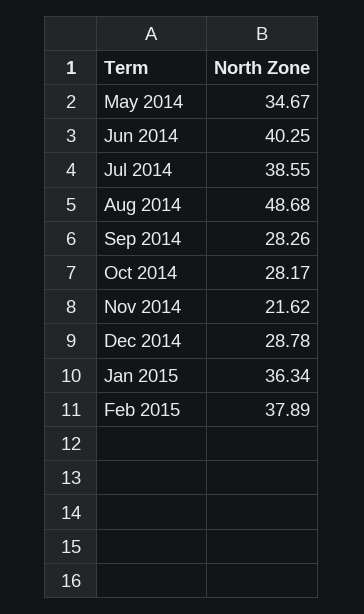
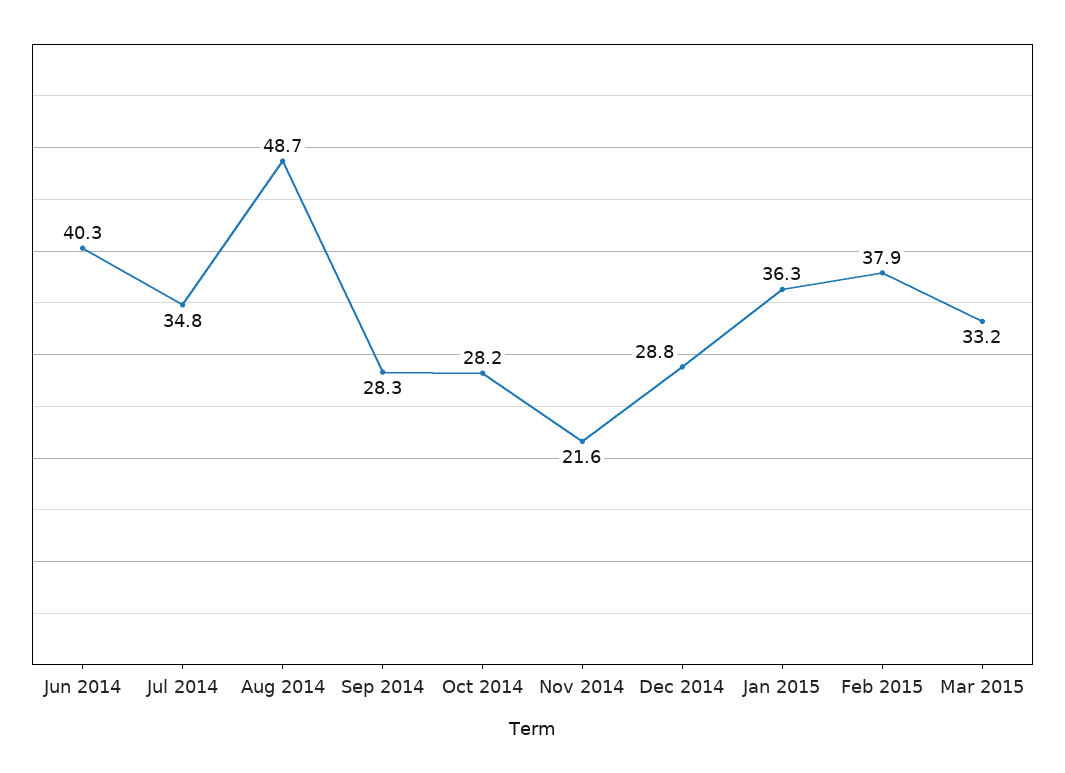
May 2014: 34.67 -> none
Jul 2014: 38.55 -> 34.8
Mar 2015: none -> 33.2

